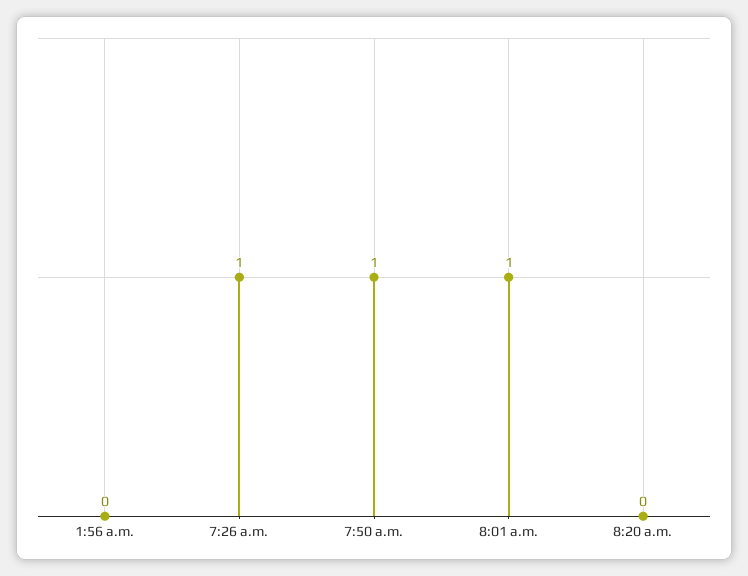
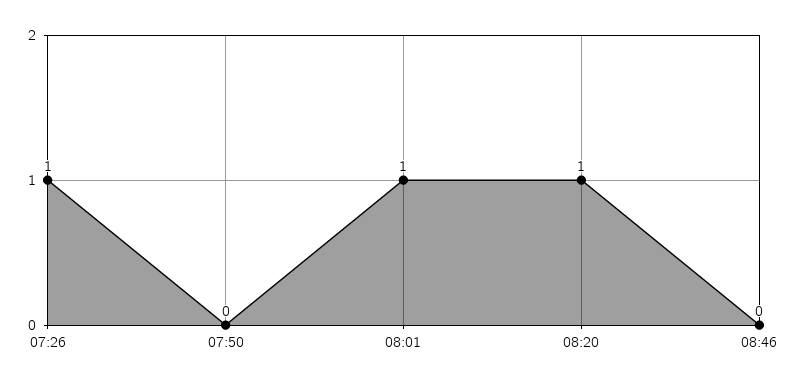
1:56 a.m.: 0 -> none
7:50 a.m.: 1 -> 0
8:20 a.m.: 0 -> 1
08:46: none -> 0

